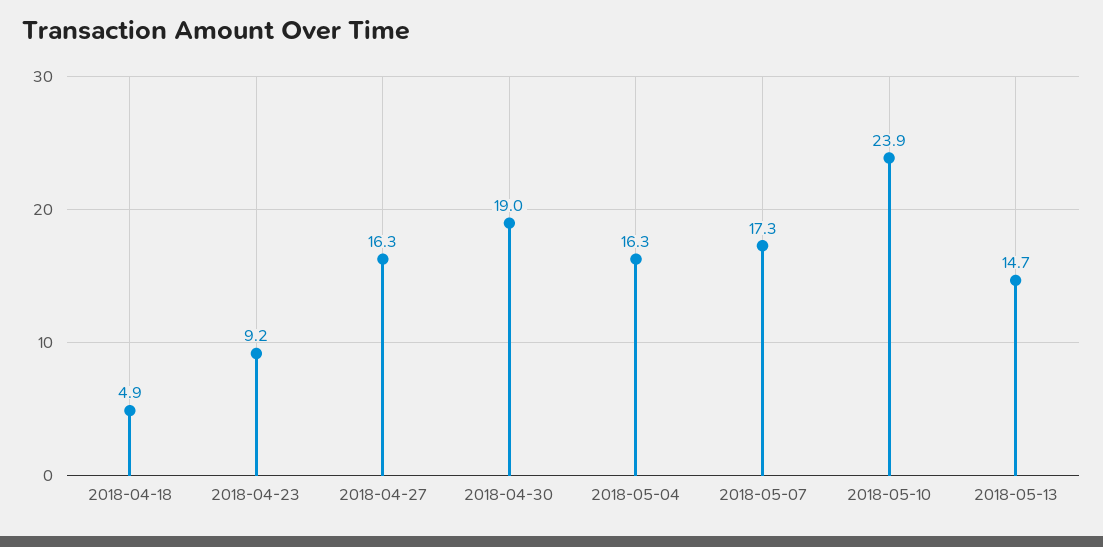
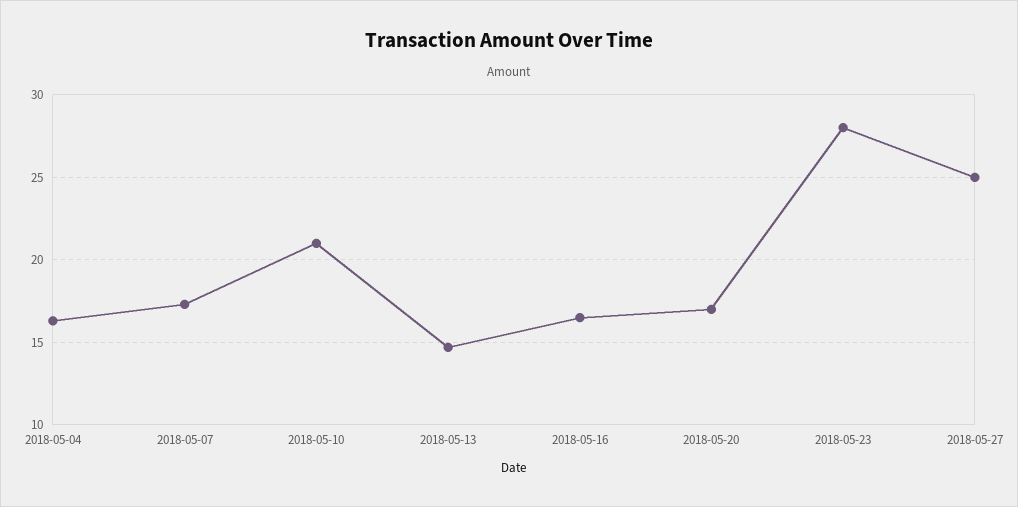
2018-04-18: 4.9 -> none
2018-04-23: 9.2 -> none
2018-04-27: 16.3 -> none
2018-04-30: 19 -> none
2018-05-10: 23.9 -> 21
2018-05-16: none -> 16.5
2018-05-20: none -> 17
2018-05-23: none -> 28
2018-05-27: none -> 25

